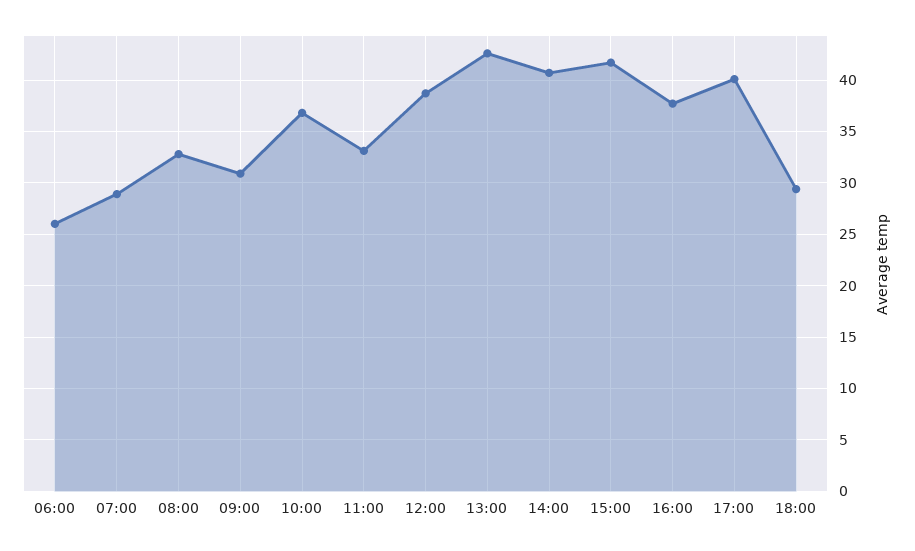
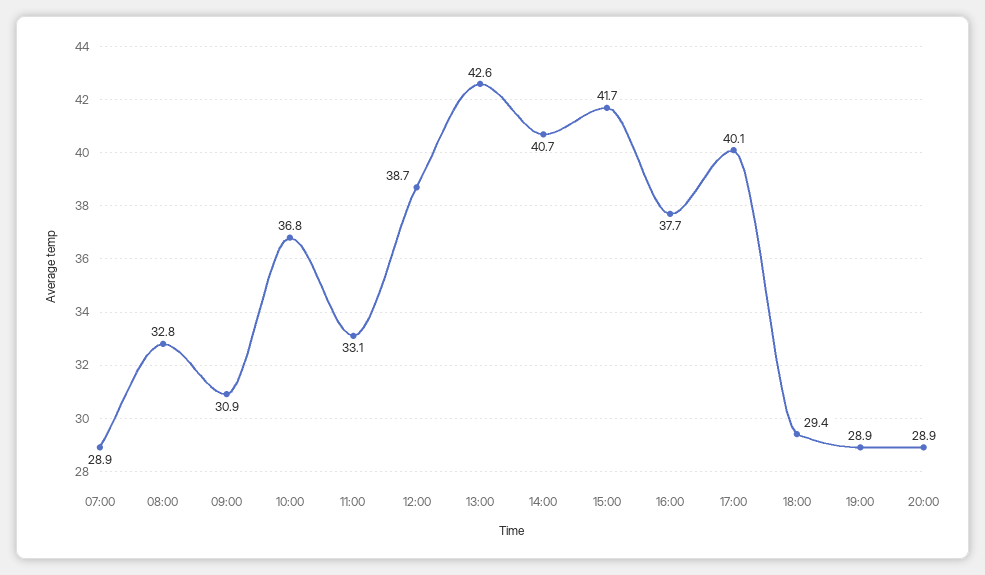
06:00: 26 -> none
19:00: none -> 28.9
20:00: none -> 28.9

